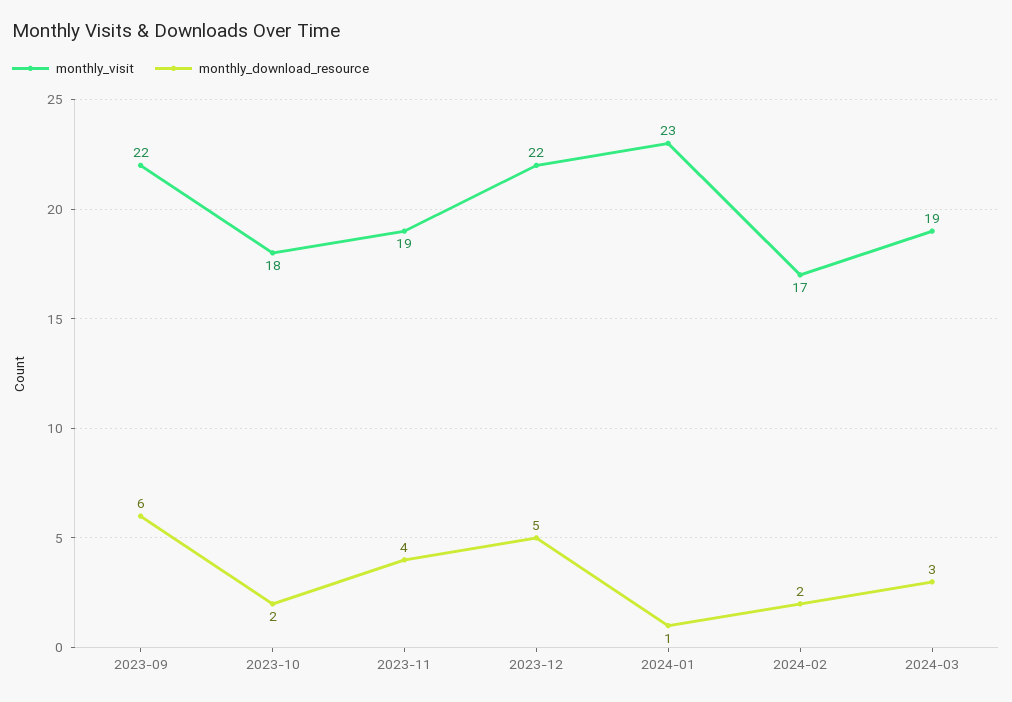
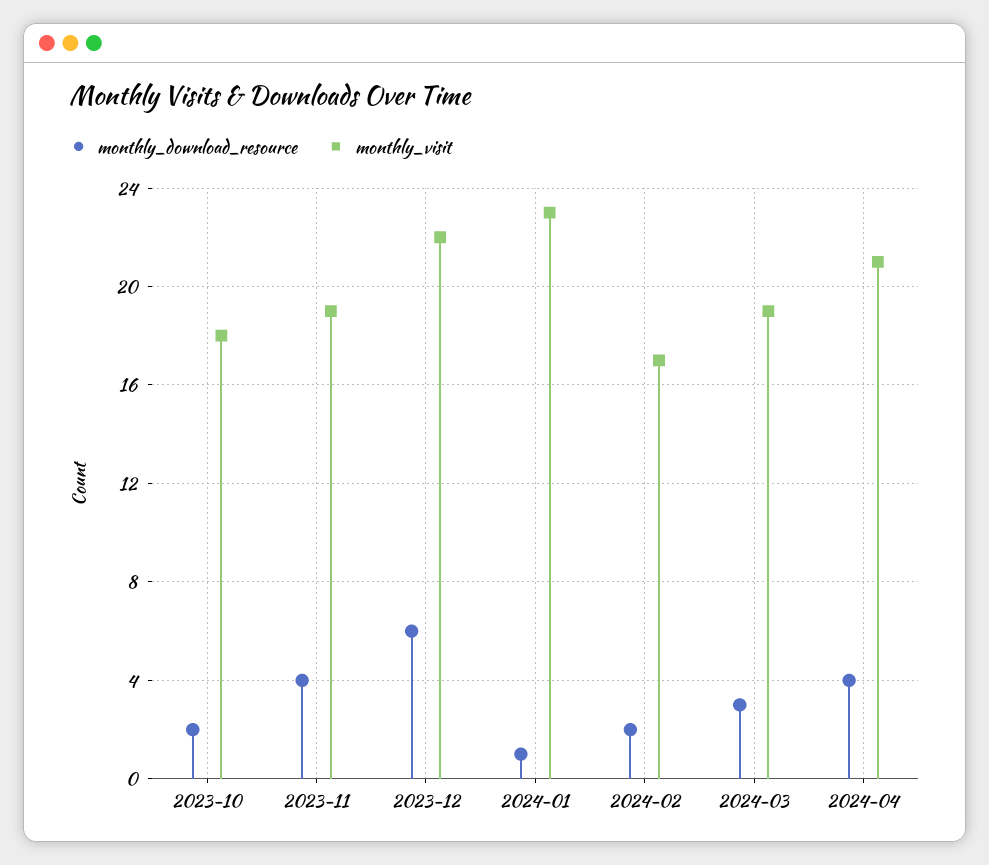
monthly_visit, 2023-09: 22 -> none
monthly_download_resource, 2023-09: 6 -> none
monthly_download_resource, 2023-12: 5 -> 6
monthly_download_resource, 2024-04: none -> 4
monthly_visit, 2024-04: none -> 21

